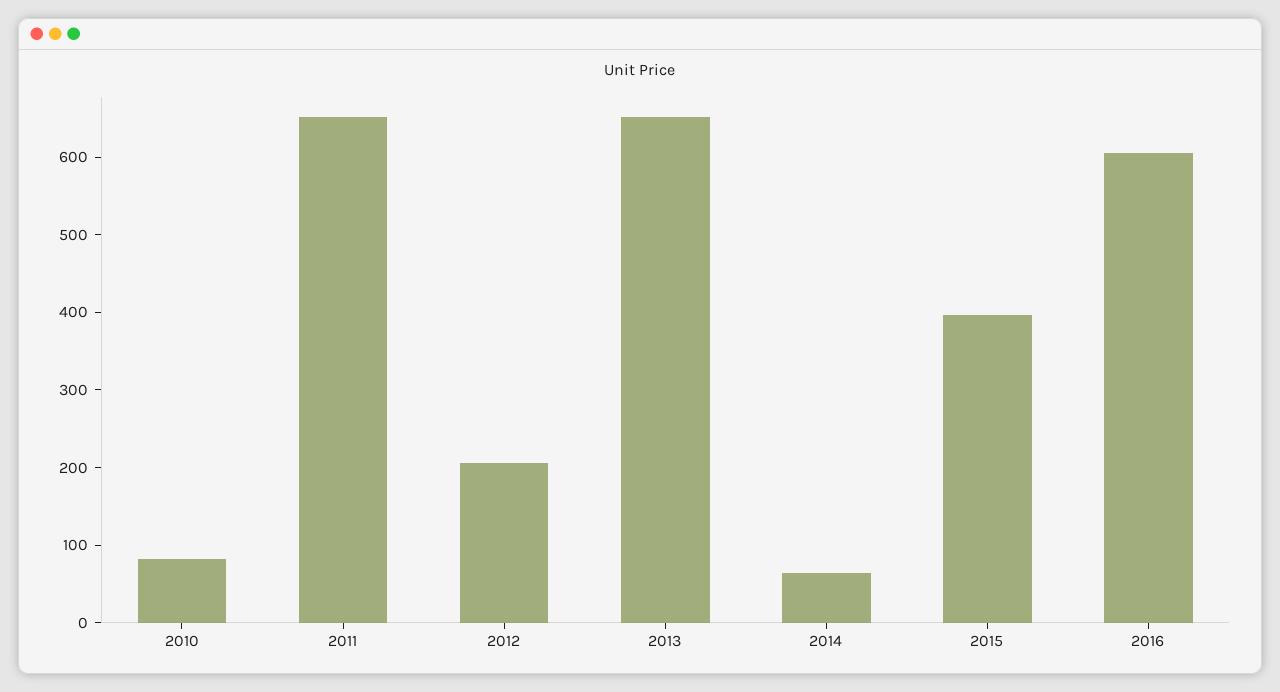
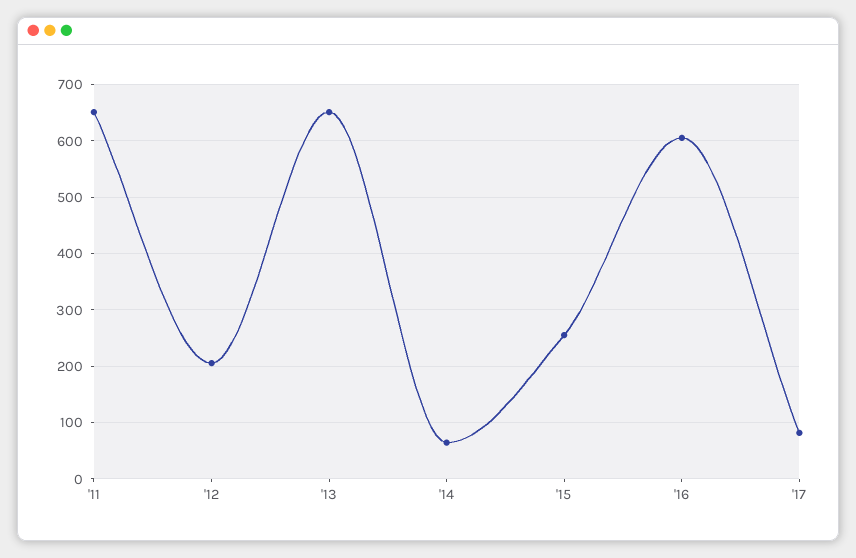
2010: 80 -> none
2015: 400 -> 260
'17: none -> 80

